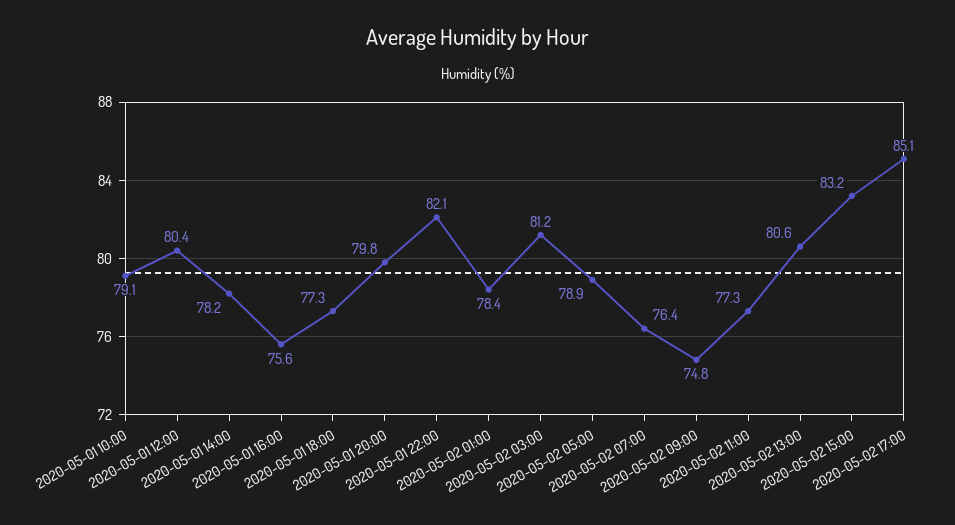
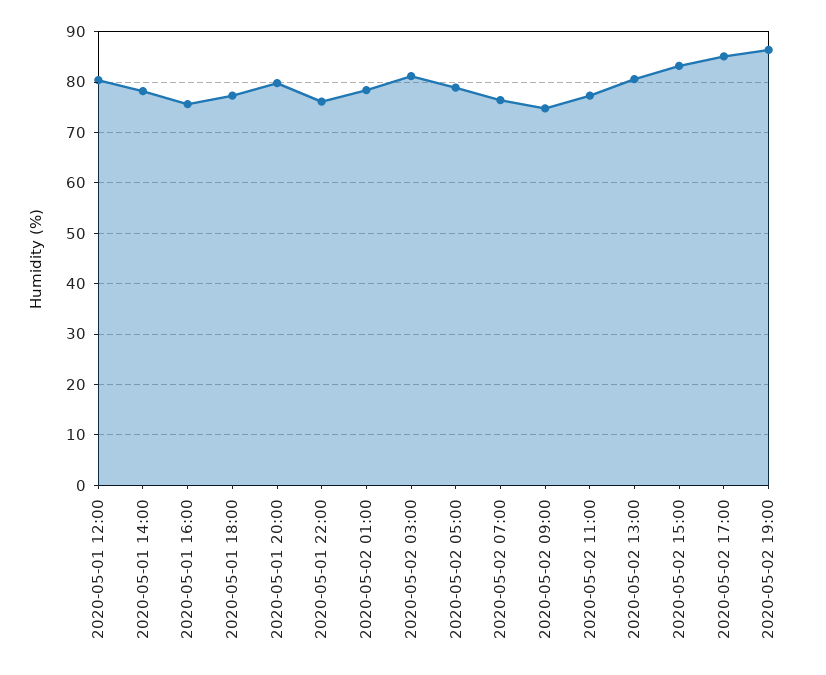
2020-05-01 10:00: 79.1 -> none
2020-05-01 22:00: 82.1 -> 76
2020-05-02 19:00: none -> 86

